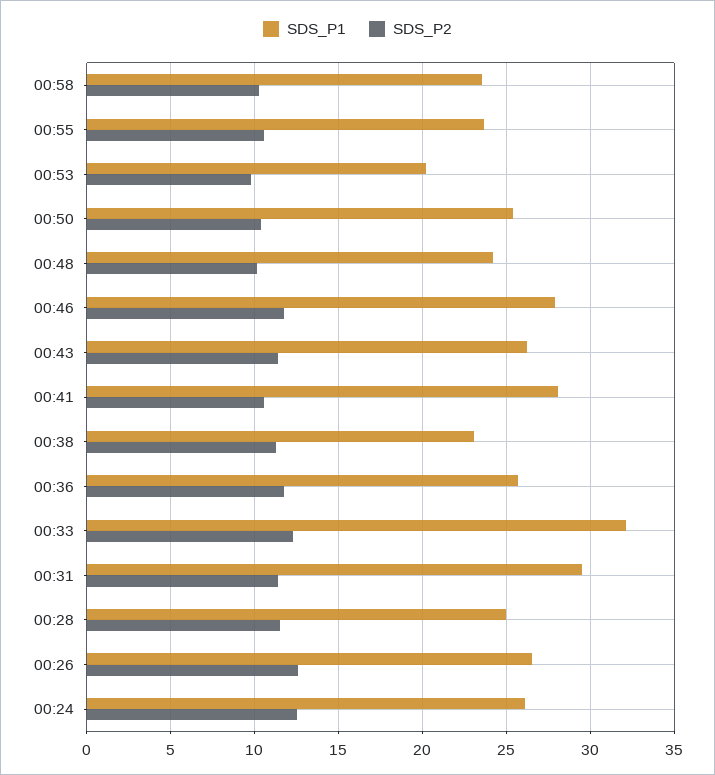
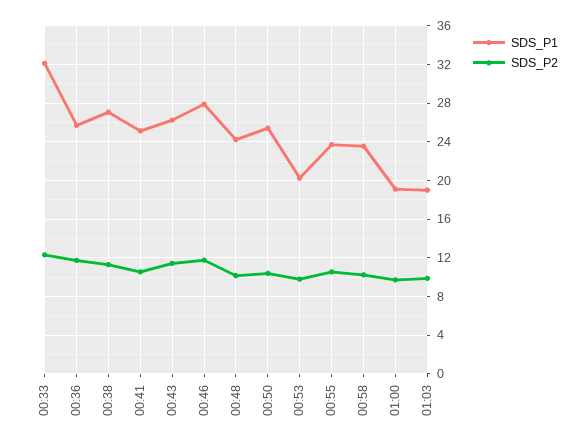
SDS_P1, 00:41: 28 -> 25
SDS_P1, 00:38: 23 -> 27
SDS_P1, 00:31: 29.5 -> none
SDS_P2, 00:31: 11.5 -> none
SDS_P1, 00:28: 25 -> none
SDS_P2, 00:28: 11.5 -> none
SDS_P1, 00:26: 26.5 -> none
SDS_P2, 00:26: 12.5 -> none
SDS_P1, 00:24: 26 -> none
SDS_P2, 00:24: 12.5 -> none
SDS_P1, 01:00: none -> 19
SDS_P2, 01:00: none -> 10
SDS_P1, 01:03: none -> 19
SDS_P2, 01:03: none -> 10

